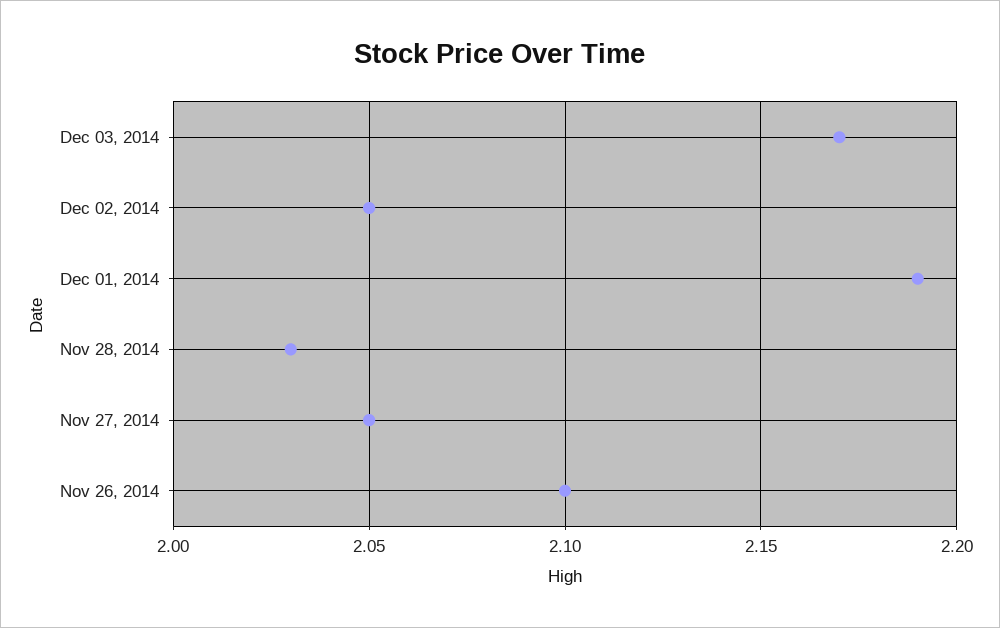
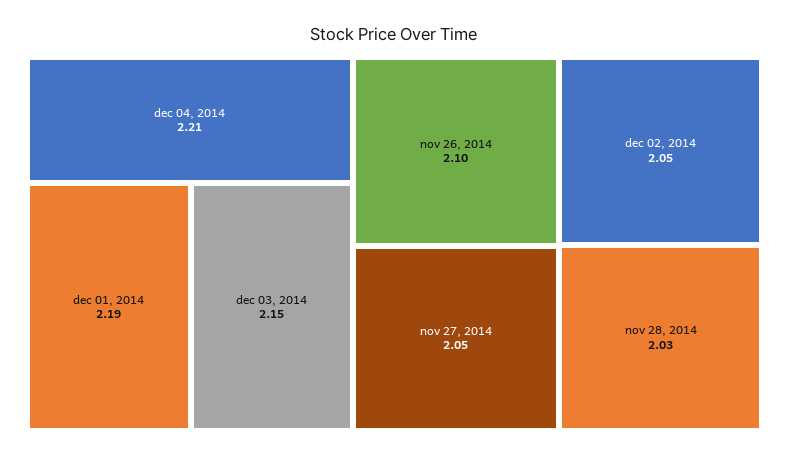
Dec 03, 2014: 2.17 -> 2.15
dec 04, 2014: none -> 2.21

